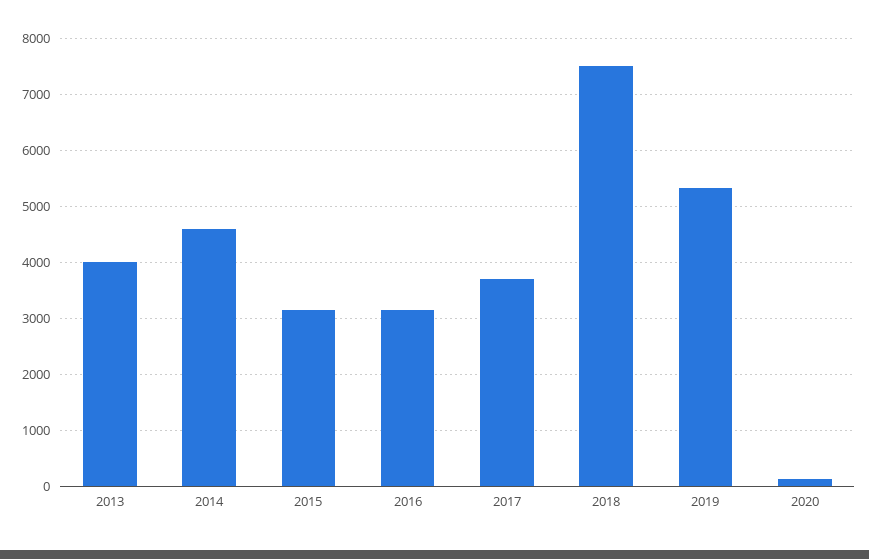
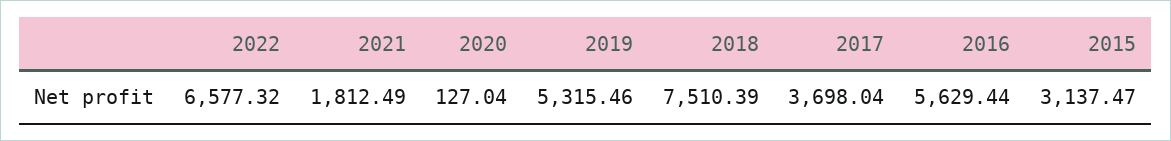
2013: 4000 -> none
2014: 4600 -> none
2016: 3200 -> 5629.44
2022: none -> 6577.32
2021: none -> 1812.49

